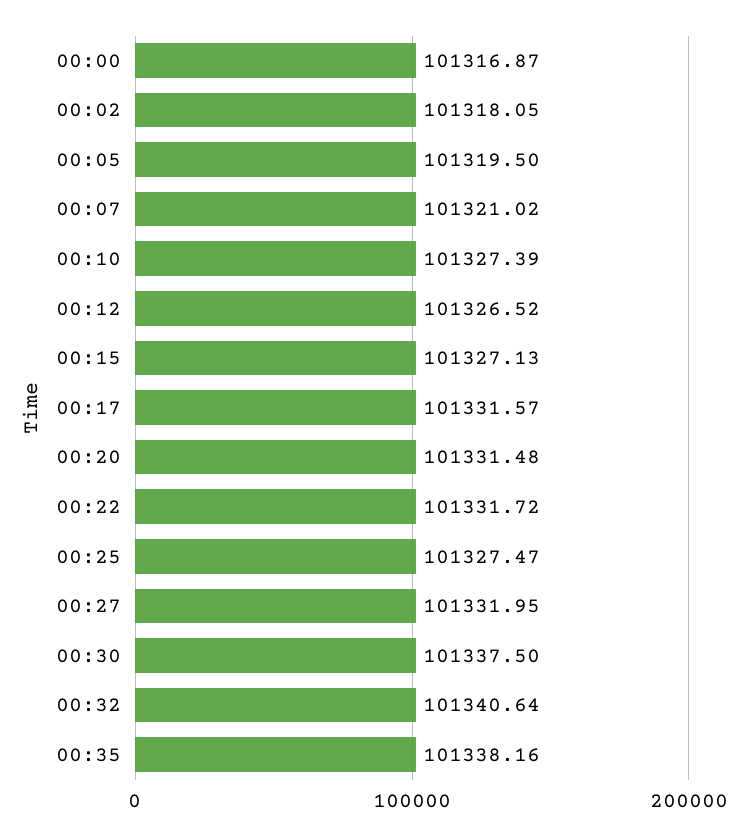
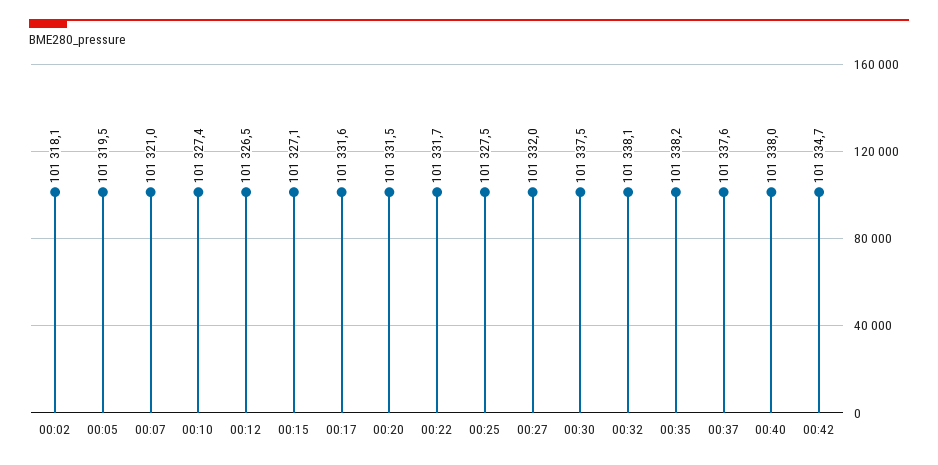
00:00: 101316.87 -> none
00:32: 101340.64 -> 101338.1
00:37: none -> 101337.6
00:40: none -> 101338
00:42: none -> 101334.7

